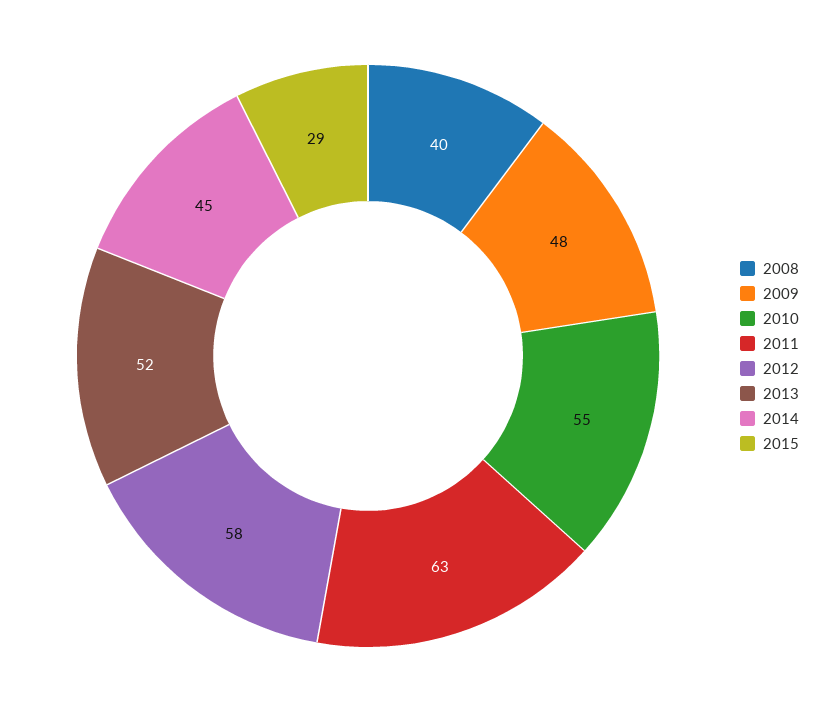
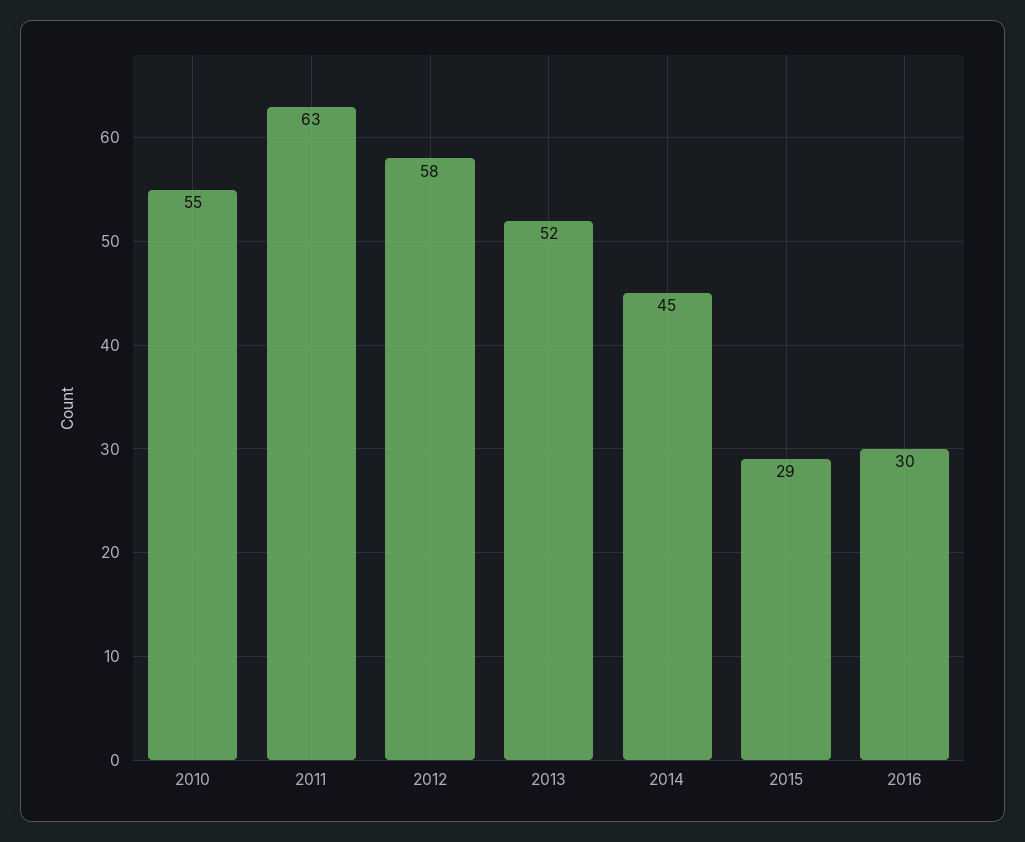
2008: 40 -> none
2009: 48 -> none
2016: none -> 30

